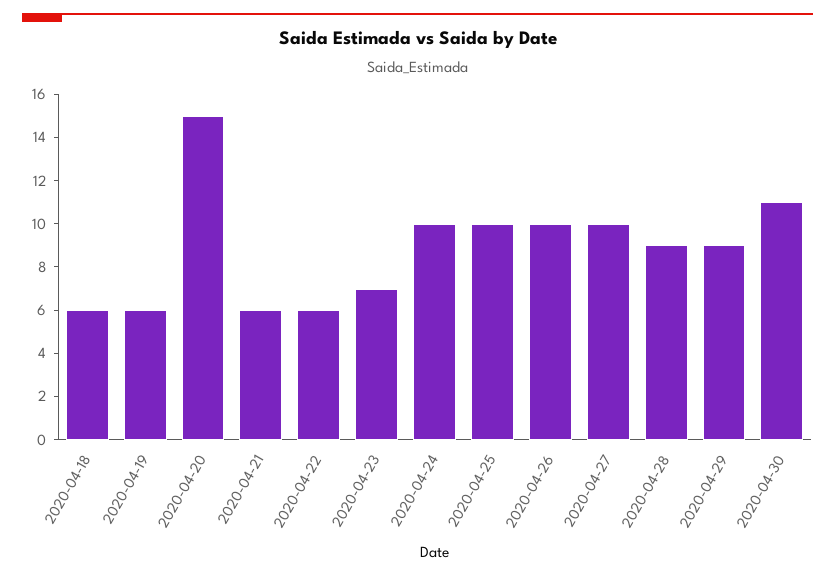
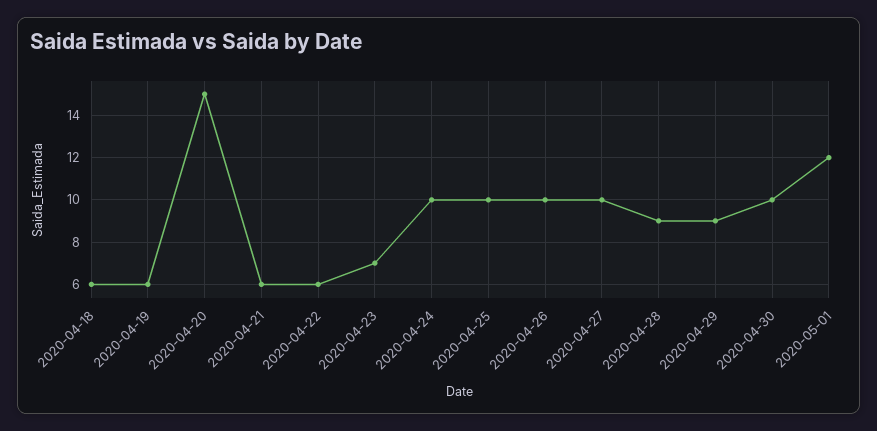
2020-04-30: 11 -> 10
2020-05-01: none -> 12

